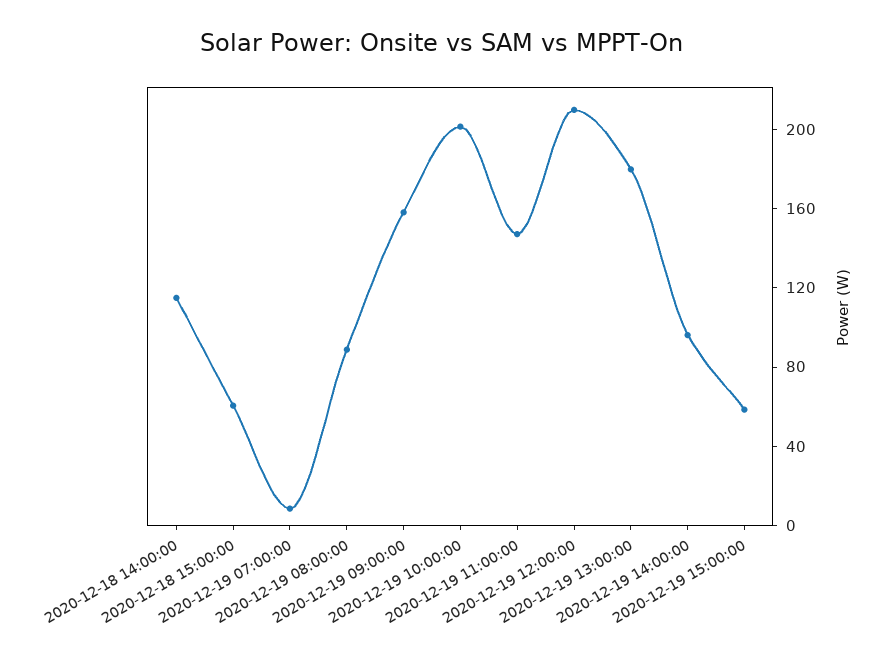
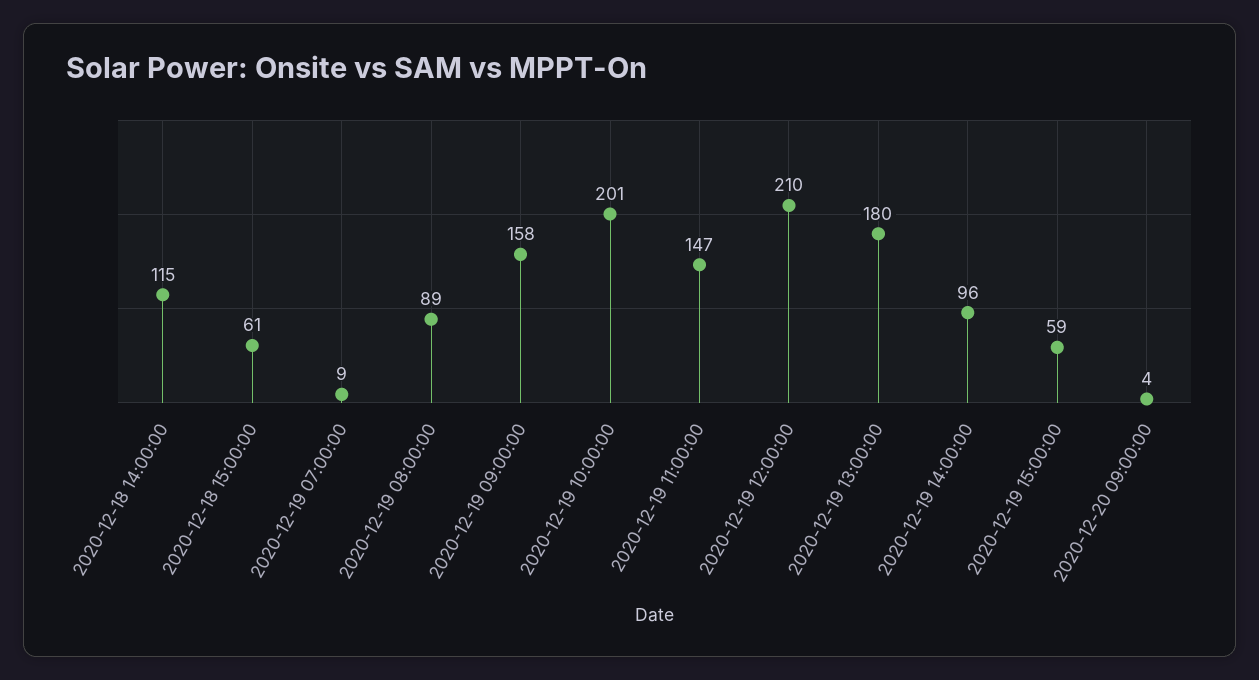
2020-12-20 09:00:00: none -> 4

